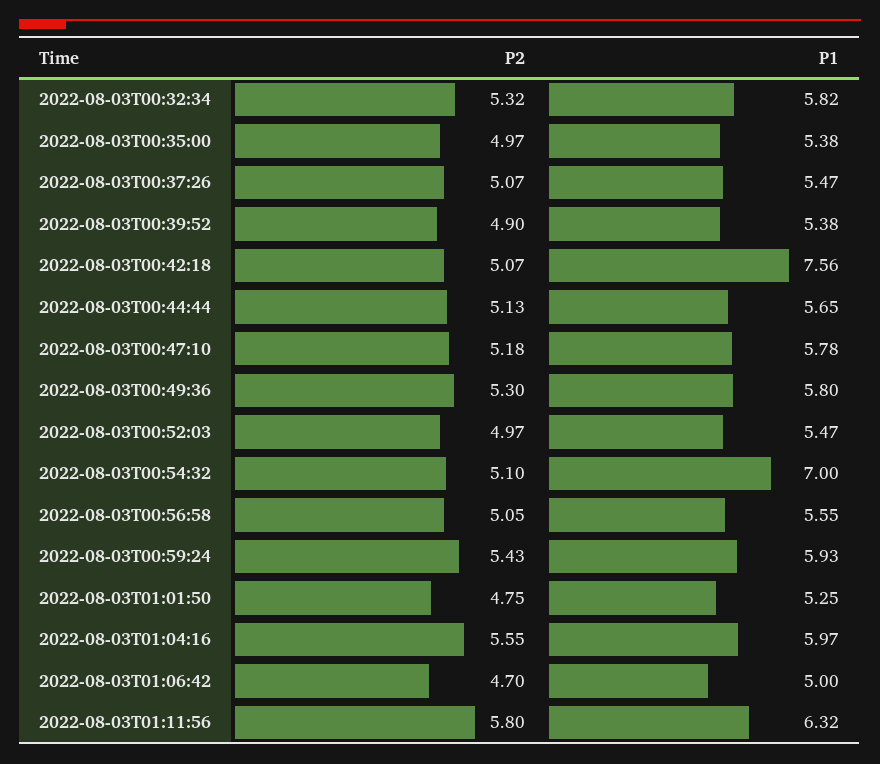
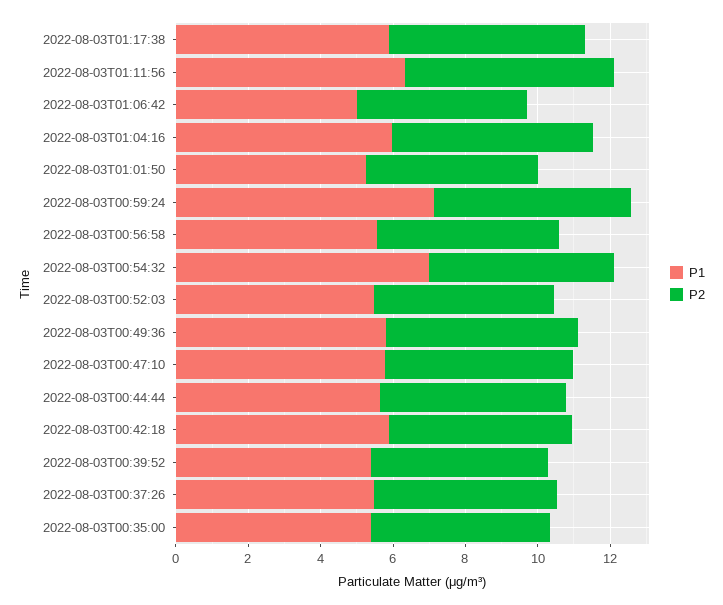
P2, 2022-08-03T00:32:34: 5.32 -> none
P1, 2022-08-03T00:32:34: 5.82 -> none
P1, 2022-08-03T00:42:18: 7.56 -> 6
P1, 2022-08-03T00:59:24: 5.93 -> 7
P1, 2022-08-03T01:17:38: none -> 6
P2, 2022-08-03T01:17:38: none -> 5.5

